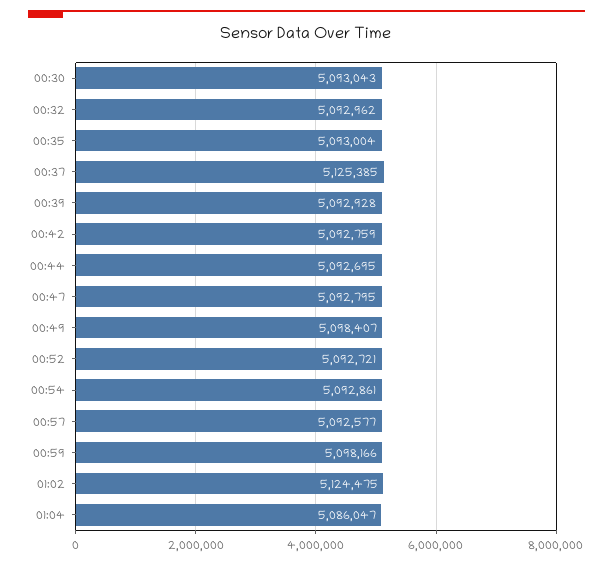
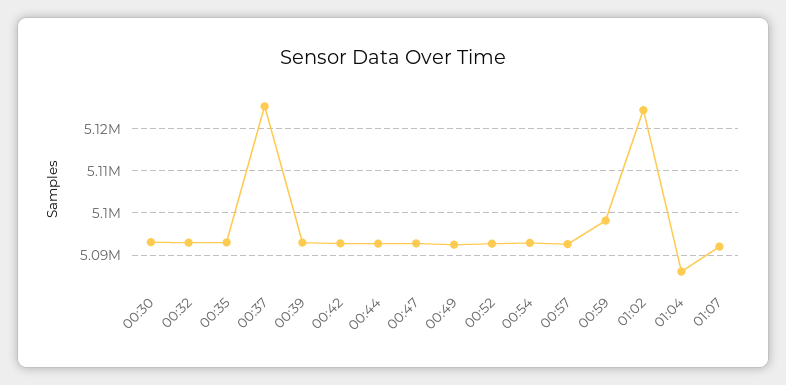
00:49: 5098407 -> 5092000
01:07: none -> 5092000

